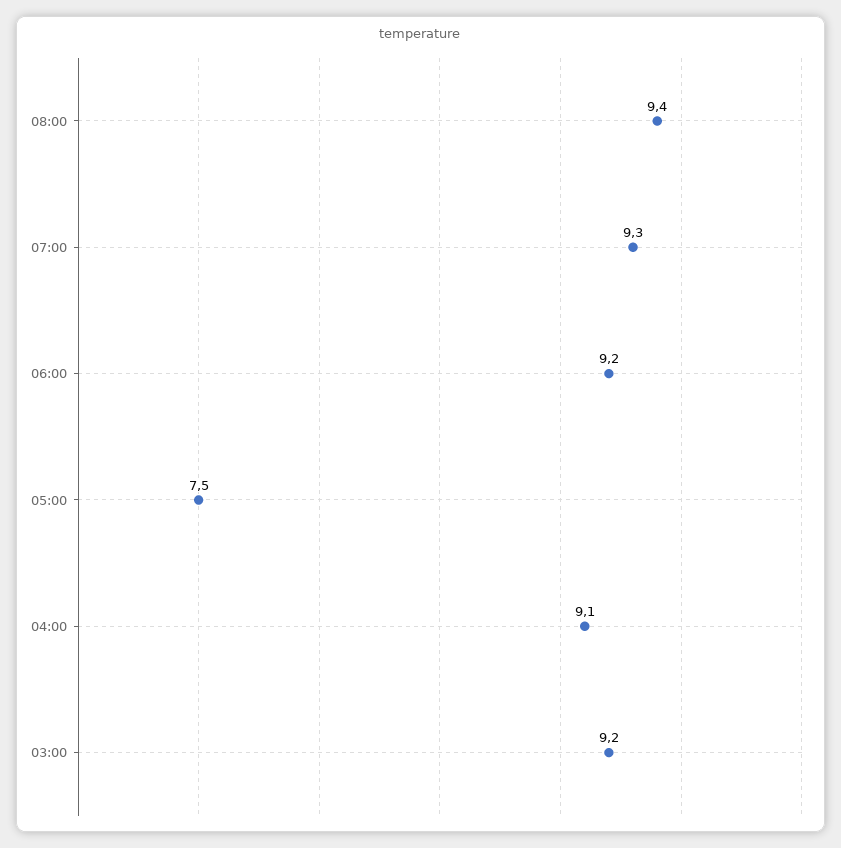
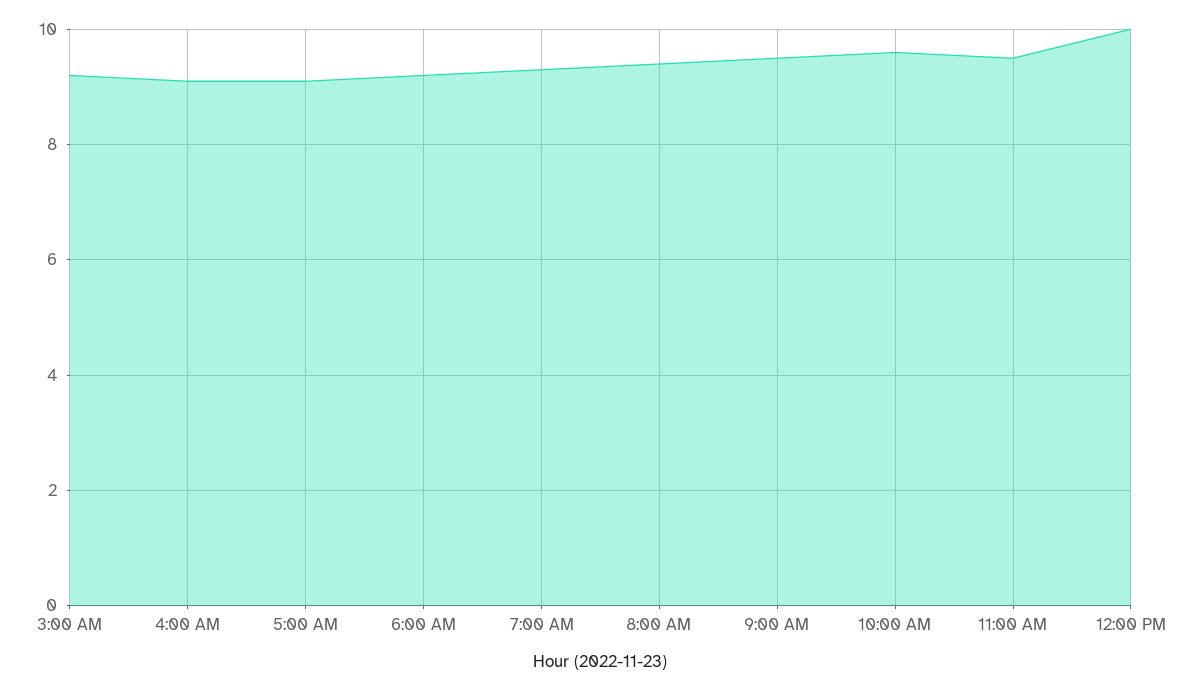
05:00: 7.5 -> 9
9:00 AM: none -> 9.5
10:00 AM: none -> 9.5
11:00 AM: none -> 9.5
12:00 PM: none -> 10

